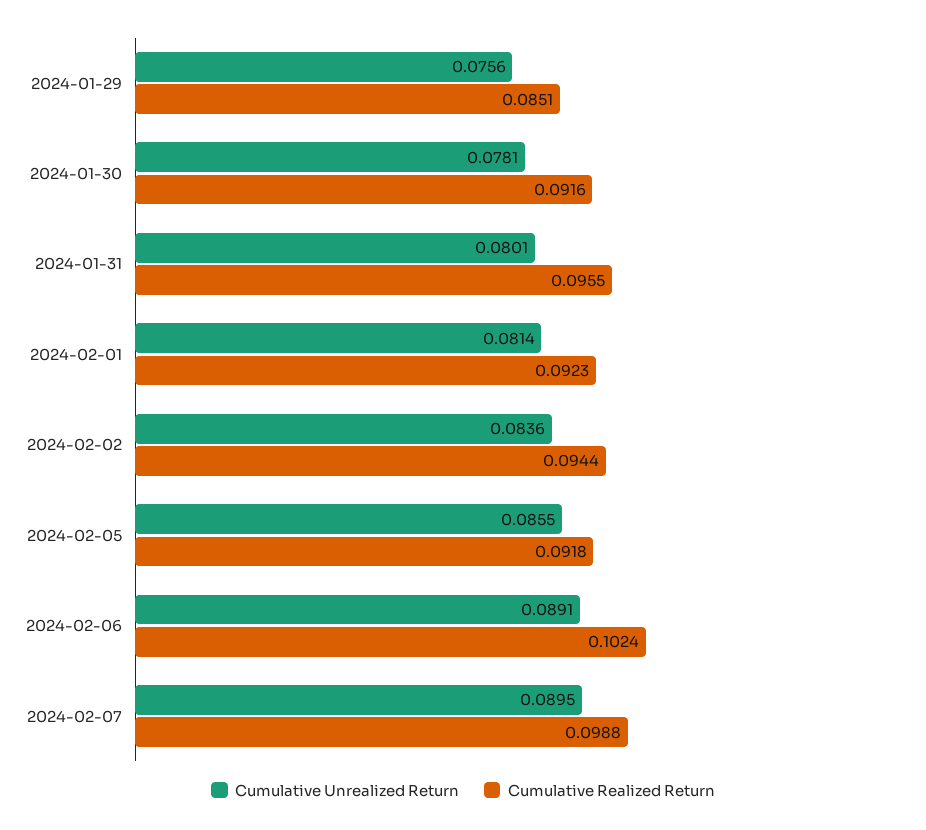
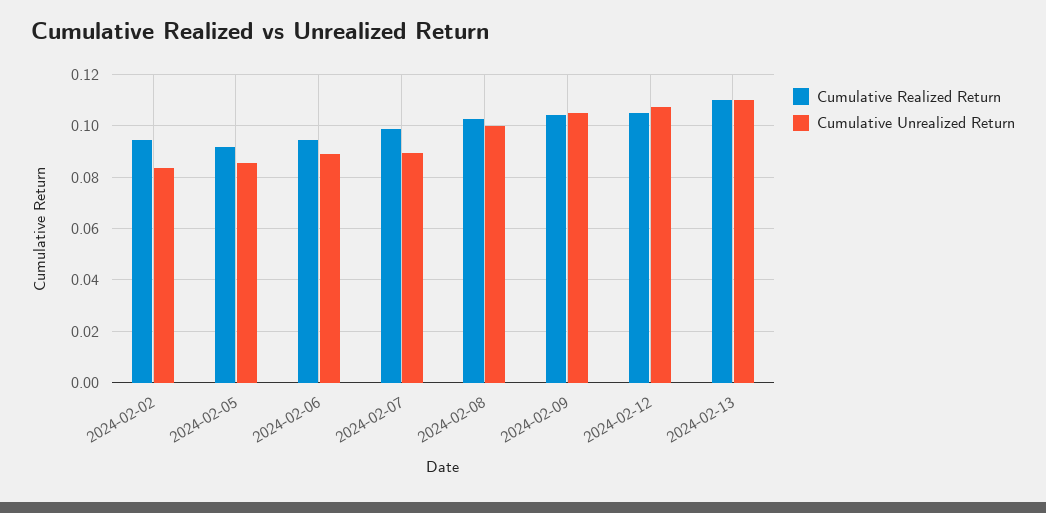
Cumulative Unrealized Return, 2024-01-29: 0.0756 -> none
Cumulative Realized Return, 2024-01-29: 0.0851 -> none
Cumulative Unrealized Return, 2024-01-30: 0.0781 -> none
Cumulative Realized Return, 2024-01-30: 0.0916 -> none
Cumulative Unrealized Return, 2024-01-31: 0.0801 -> none
Cumulative Realized Return, 2024-01-31: 0.0955 -> none
Cumulative Unrealized Return, 2024-02-01: 0.0814 -> none
Cumulative Realized Return, 2024-02-01: 0.0923 -> none
Cumulative Realized Return, 2024-02-06: 0.1024 -> 0.095
Cumulative Realized Return, 2024-02-08: none -> 0.1025
Cumulative Unrealized Return, 2024-02-08: none -> 0.1
Cumulative Realized Return, 2024-02-09: none -> 0.105
Cumulative Unrealized Return, 2024-02-09: none -> 0.105
Cumulative Realized Return, 2024-02-12: none -> 0.105
Cumulative Unrealized Return, 2024-02-12: none -> 0.1075
Cumulative Realized Return, 2024-02-13: none -> 0.11
Cumulative Unrealized Return, 2024-02-13: none -> 0.11

